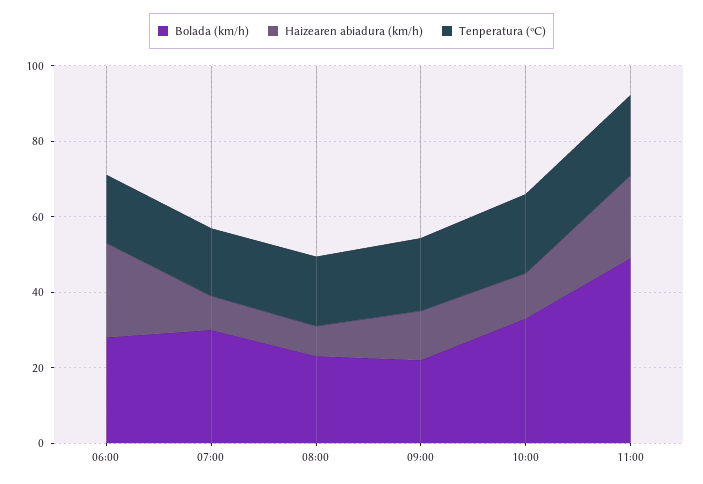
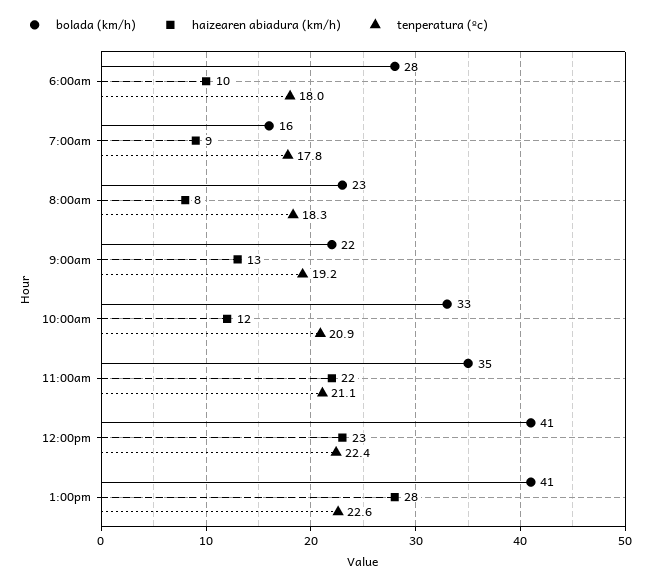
Haizearen abiadura (km/h), 06:00: 25 -> 10
Bolada (km/h), 07:00: 30 -> 16
Bolada (km/h), 11:00: 50 -> 35
Bolada (km/h), 12:00pm: none -> 41
Haizearen abiadura (km/h), 12:00pm: none -> 23
Tenperatura (ºC), 12:00pm: none -> 22.4
Bolada (km/h), 1:00pm: none -> 41
Haizearen abiadura (km/h), 1:00pm: none -> 28
Tenperatura (ºC), 1:00pm: none -> 22.6

